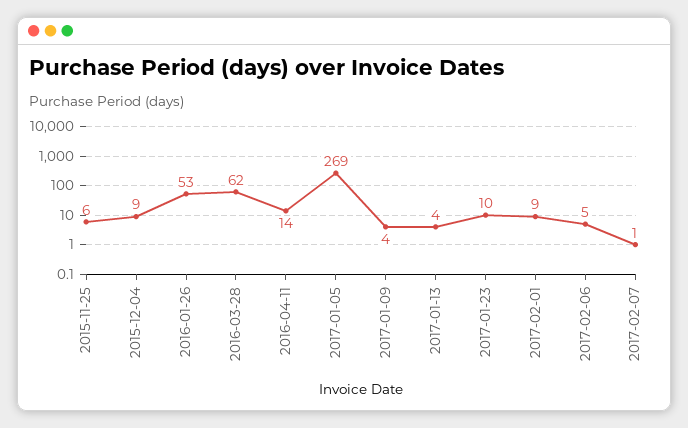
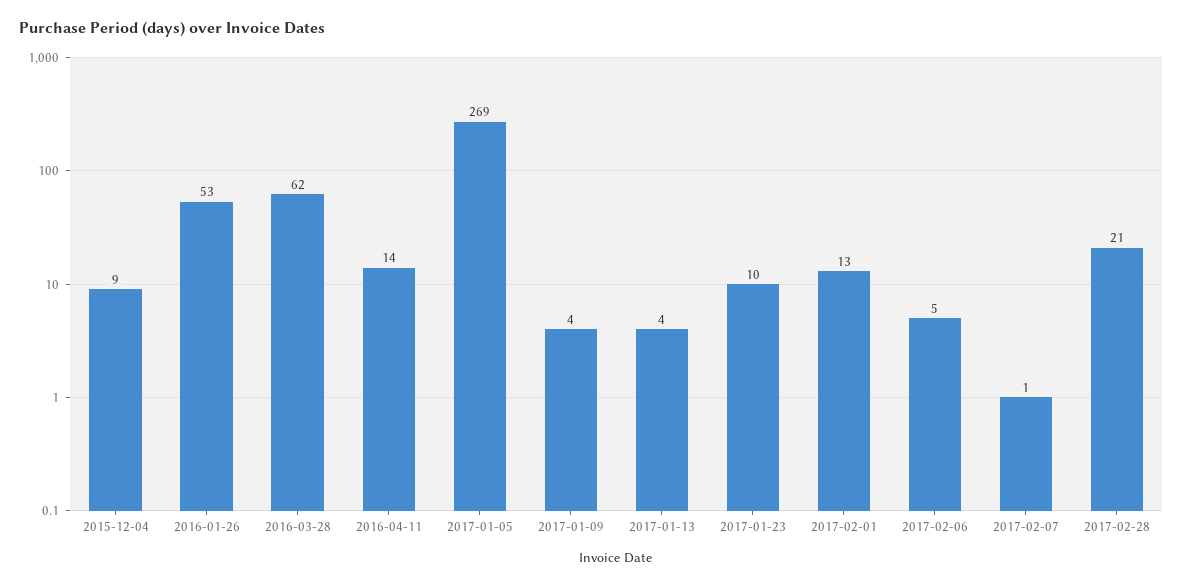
2015-11-25: 6 -> none
2017-02-01: 9 -> 13
2017-02-28: none -> 21

